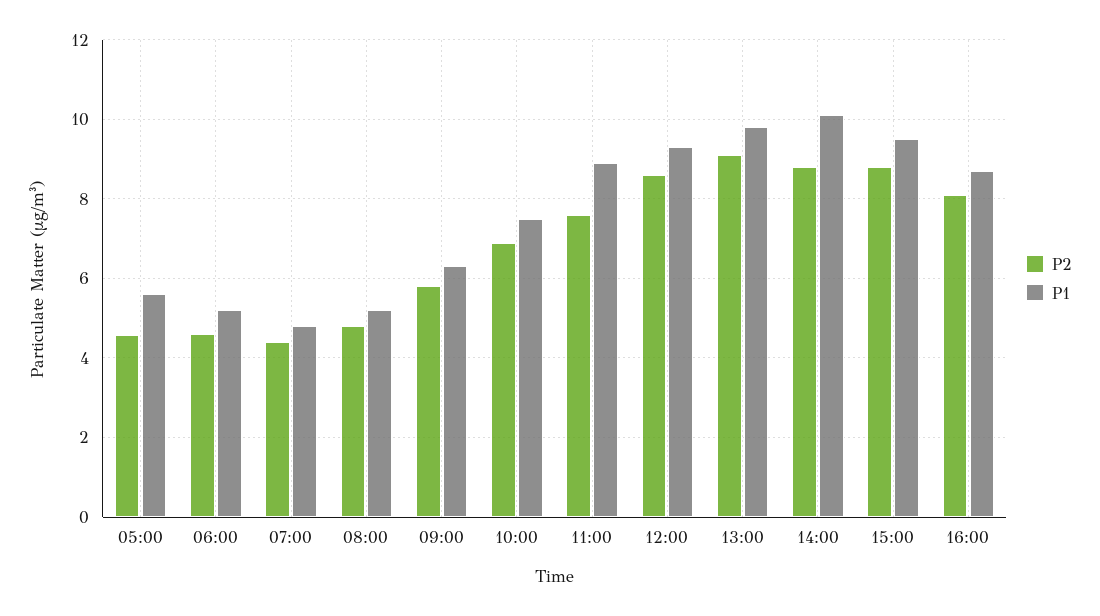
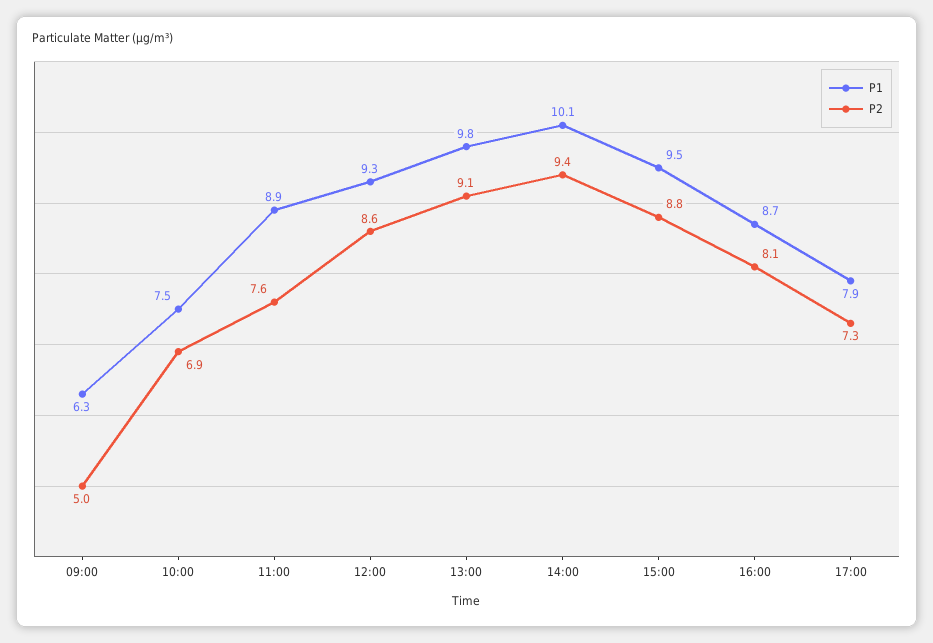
P2, 05:00: 4.6 -> none
P1, 05:00: 5.6 -> none
P2, 06:00: 4.6 -> none
P1, 06:00: 5.2 -> none
P2, 07:00: 4.4 -> none
P1, 07:00: 4.8 -> none
P2, 08:00: 4.8 -> none
P1, 08:00: 5.2 -> none
P2, 09:00: 5.8 -> 5
P2, 14:00: 8.8 -> 9.4
P1, 17:00: none -> 7.9
P2, 17:00: none -> 7.3

